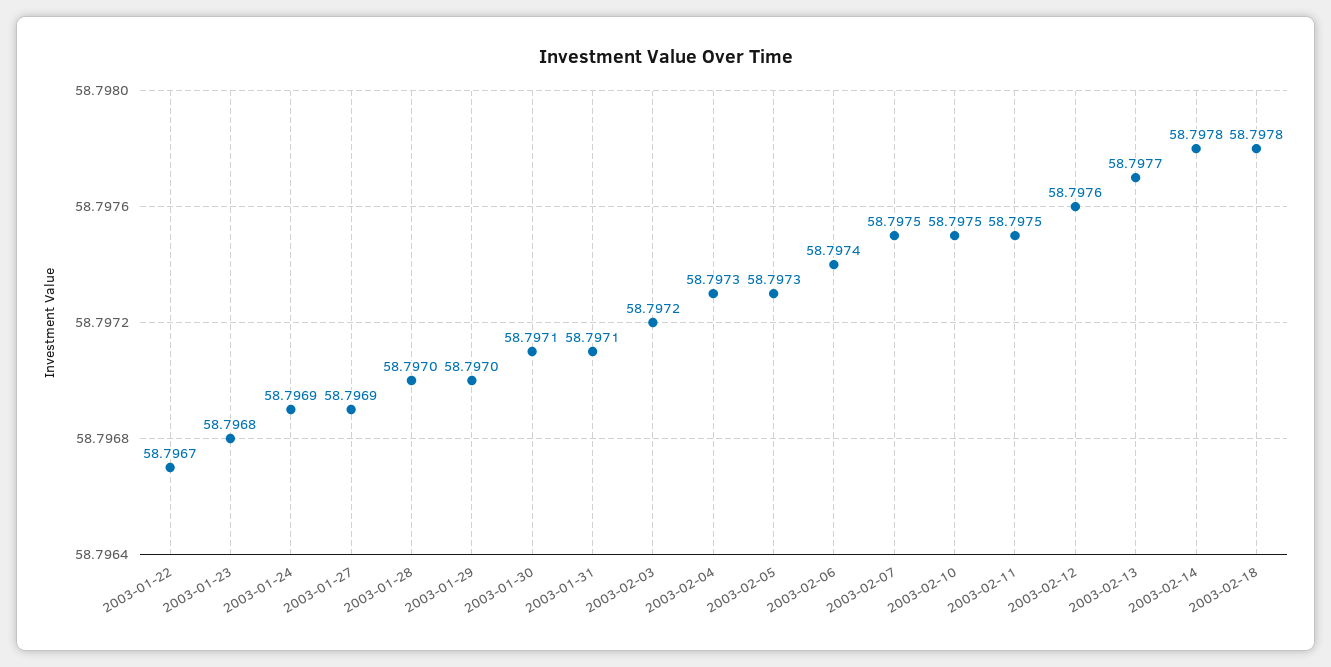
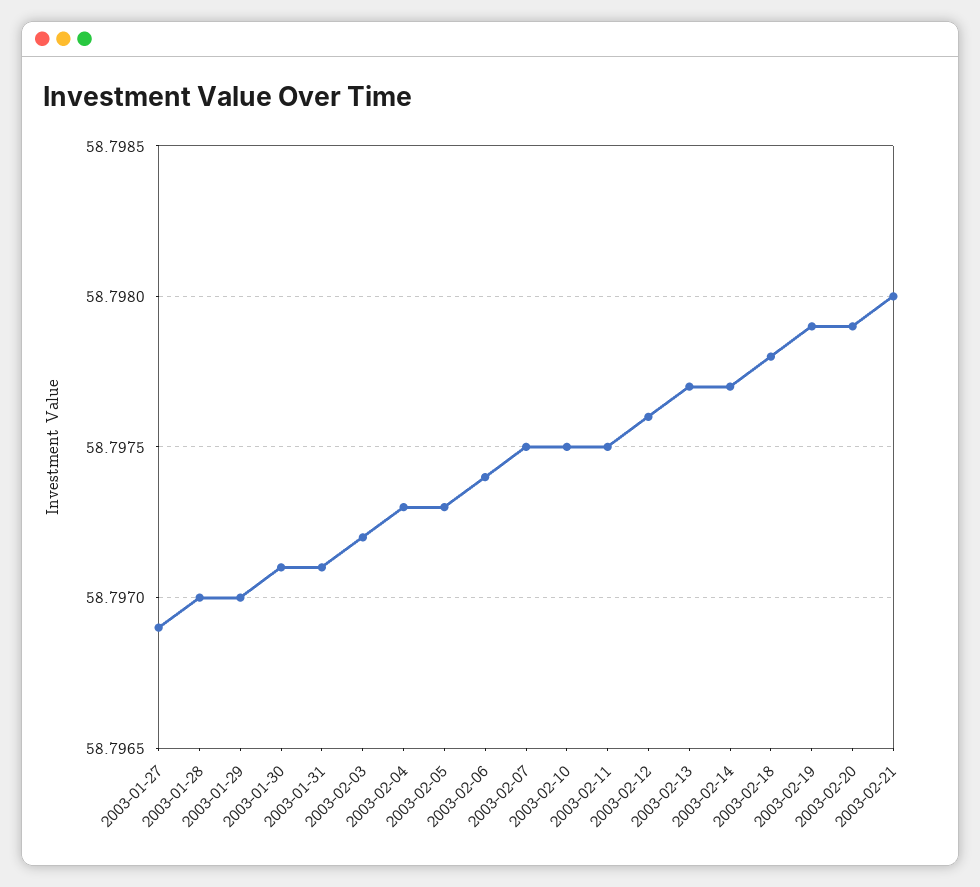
2003-01-22: 58.7967 -> none
2003-01-23: 58.7968 -> none
2003-01-24: 58.7969 -> none
2003-02-14: 58.7978 -> 58.7977
2003-02-19: none -> 58.7979
2003-02-20: none -> 58.7979
2003-02-21: none -> 58.798

